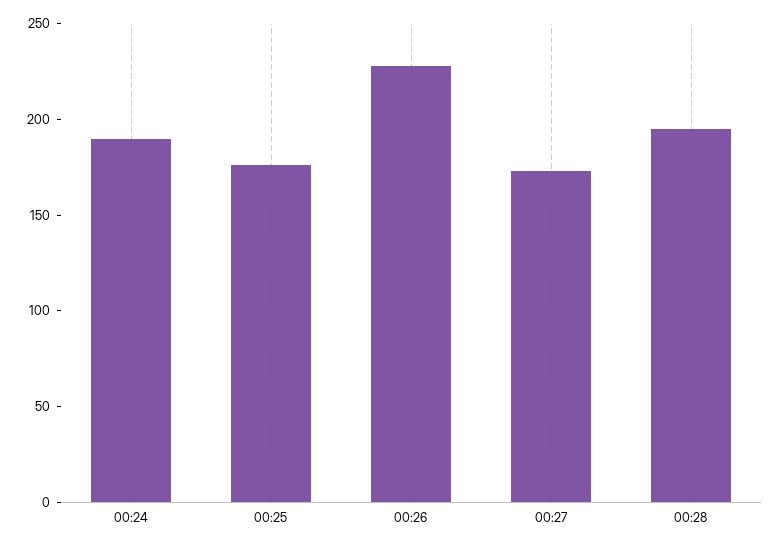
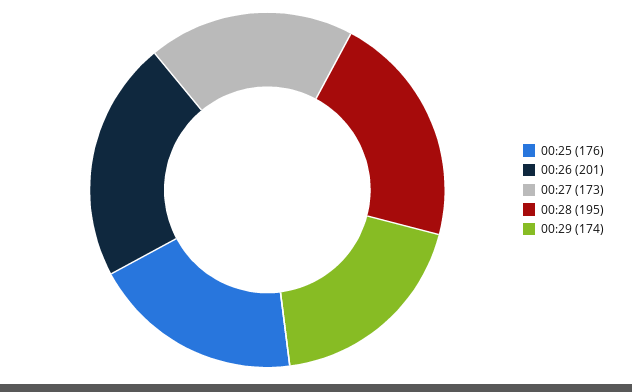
00:24: 190 -> none
00:26: 230 -> 201
00:29: none -> 174

